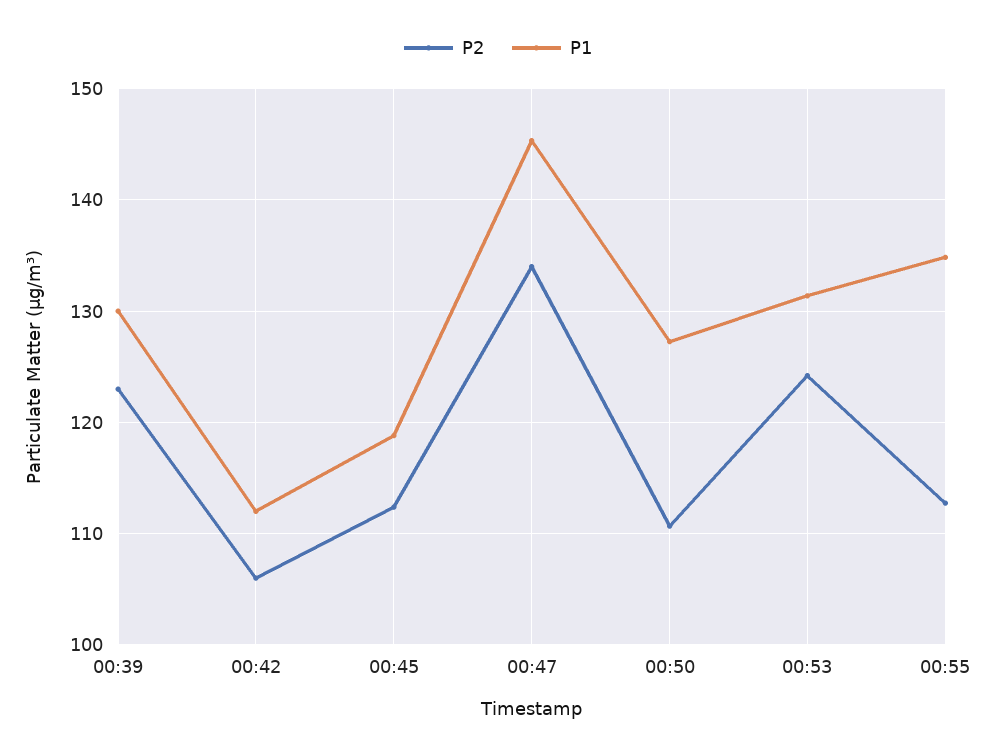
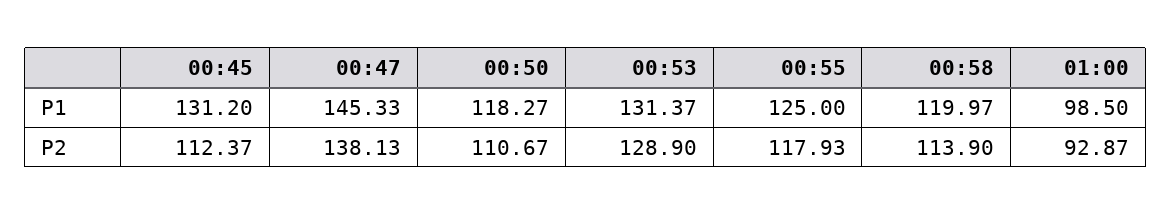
P2, 00:39: 123 -> none
P1, 00:39: 130 -> none
P2, 00:42: 106 -> none
P1, 00:42: 112 -> none
P1, 00:45: 119 -> 131.2
P2, 00:47: 134 -> 138.13
P1, 00:50: 127 -> 118.27
P2, 00:53: 124 -> 128.9
P2, 00:55: 113 -> 117.93
P1, 00:55: 135 -> 125
P1, 00:58: none -> 119.97
P1, 01:00: none -> 98.5
P2, 00:58: none -> 113.9
P2, 01:00: none -> 92.87

